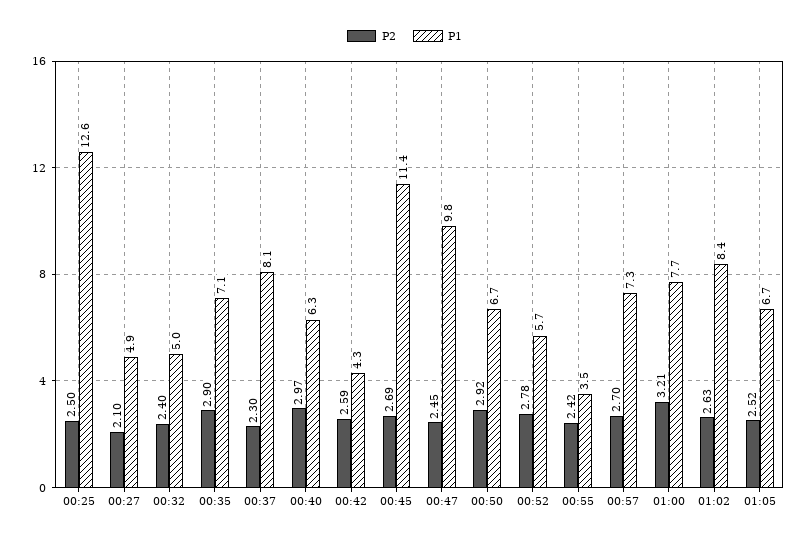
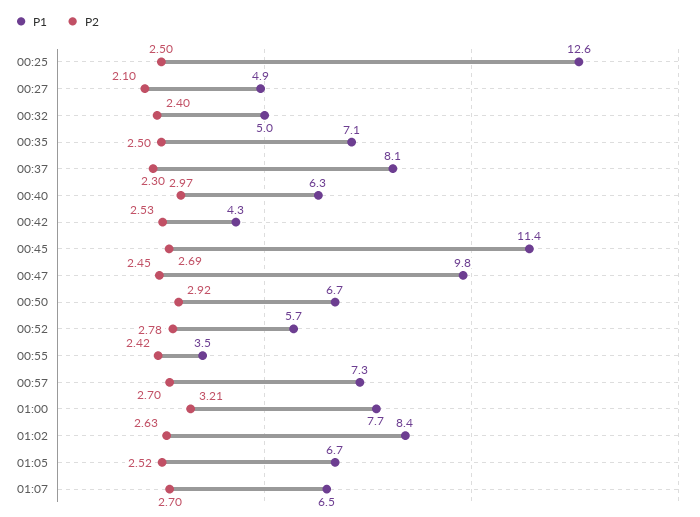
P2, 00:35: 2.9 -> 2.5
P2, 00:42: 2.59 -> 2.53
P1, 01:07: none -> 6.5
P2, 01:07: none -> 2.7

